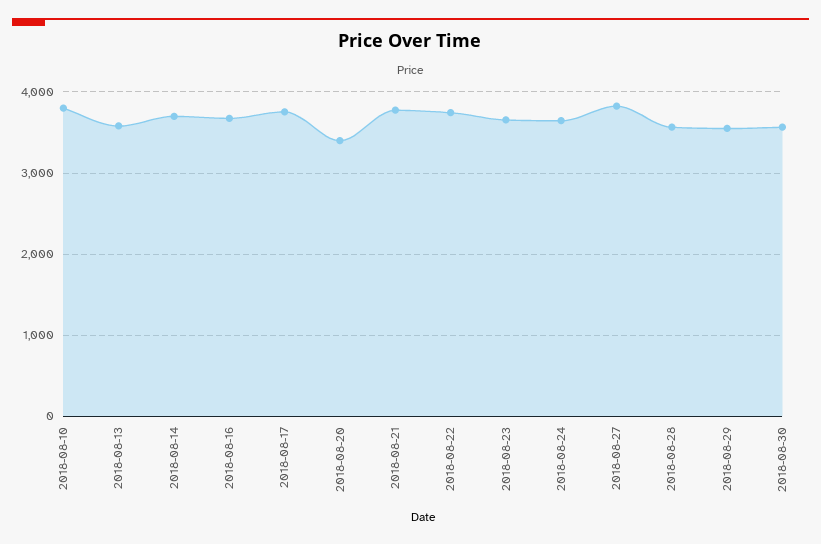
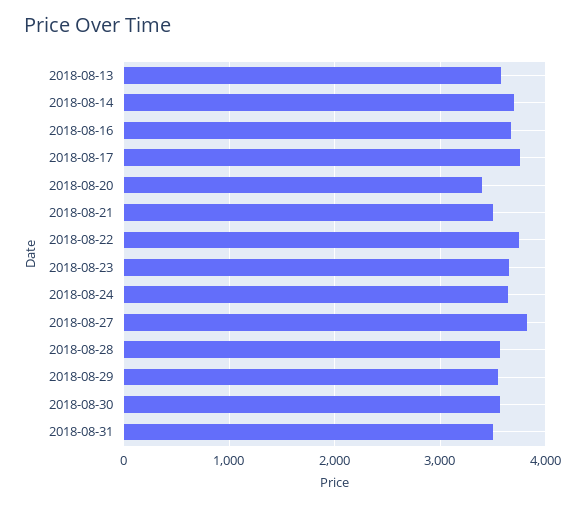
2018-08-10: 3800 -> none
2018-08-21: 3800 -> 3500
2018-08-31: none -> 3500

